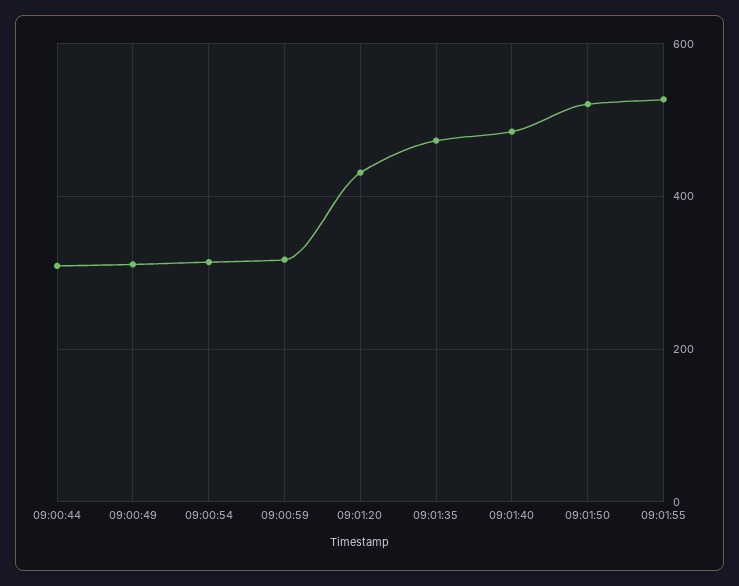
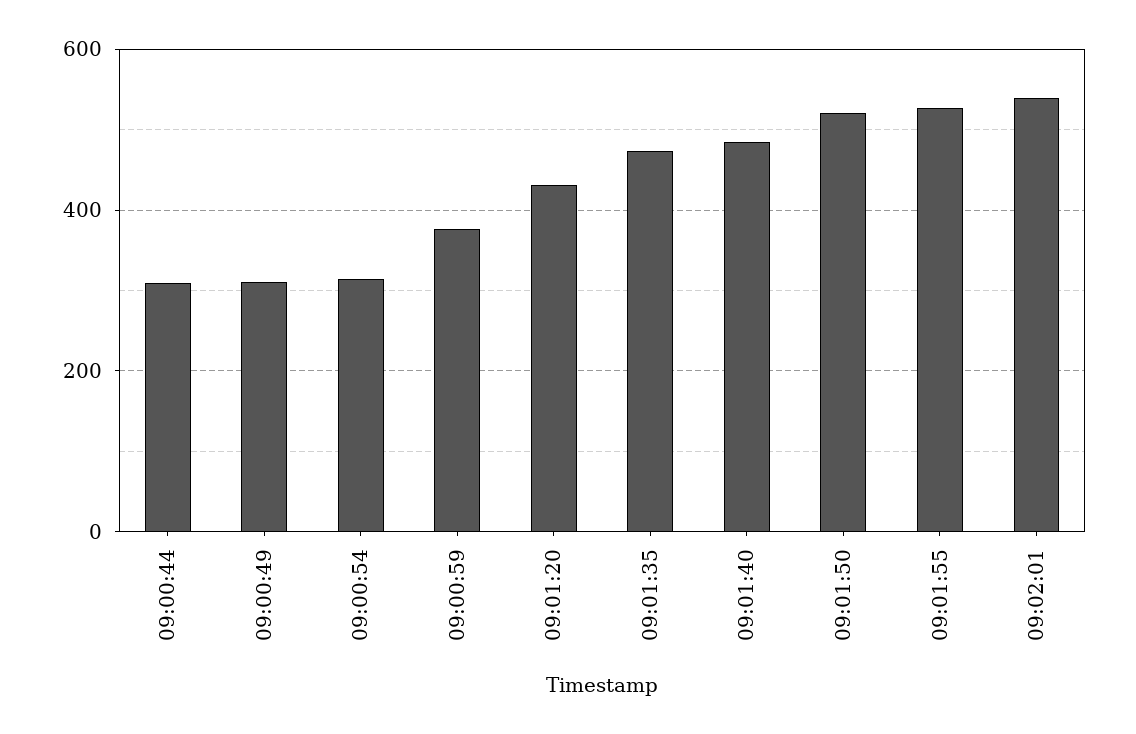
09:00:59: 320 -> 380
09:02:01: none -> 540

